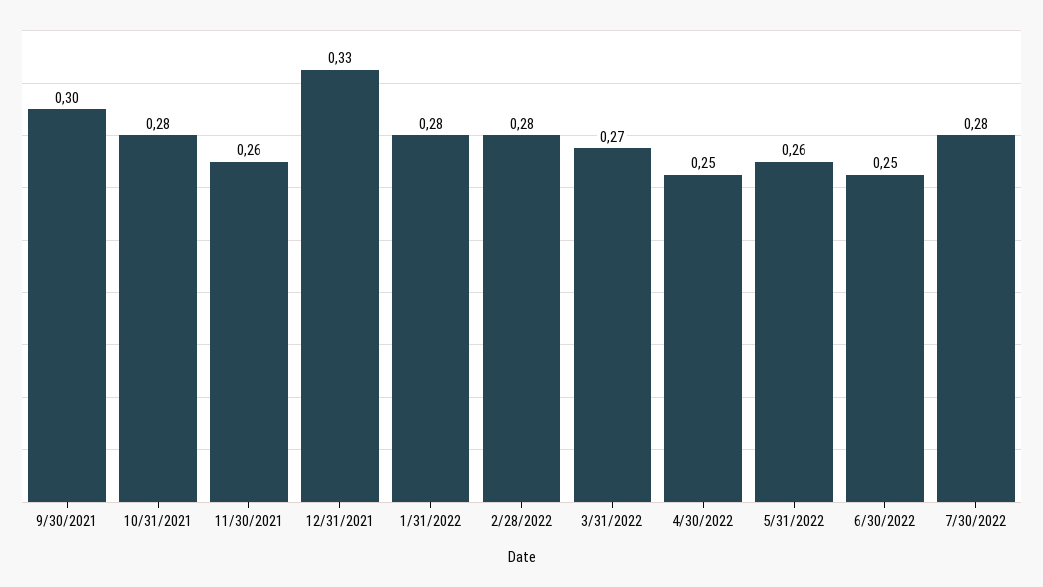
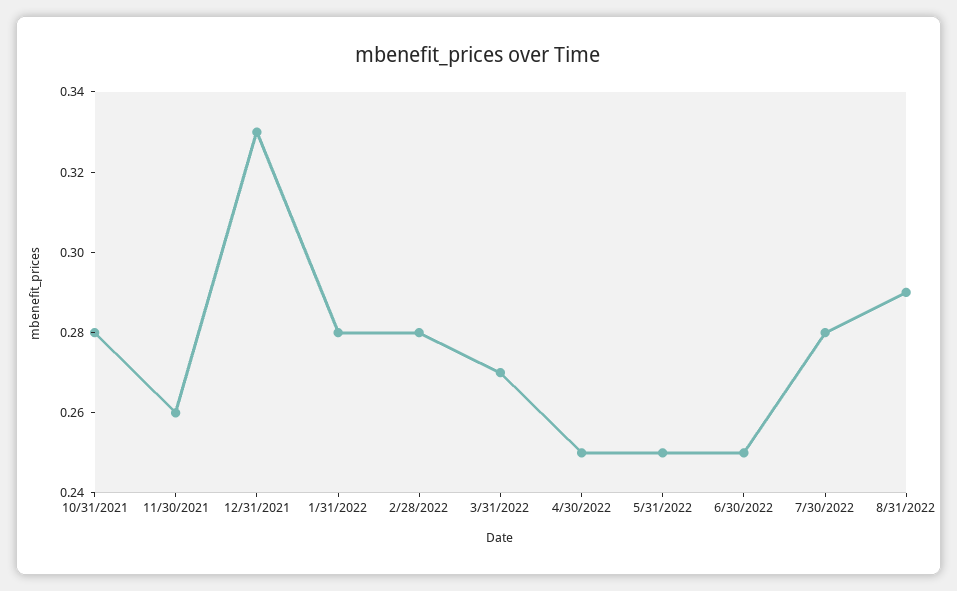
9/30/2021: 0.3 -> none
5/31/2022: 0.26 -> 0.25
8/31/2022: none -> 0.29

